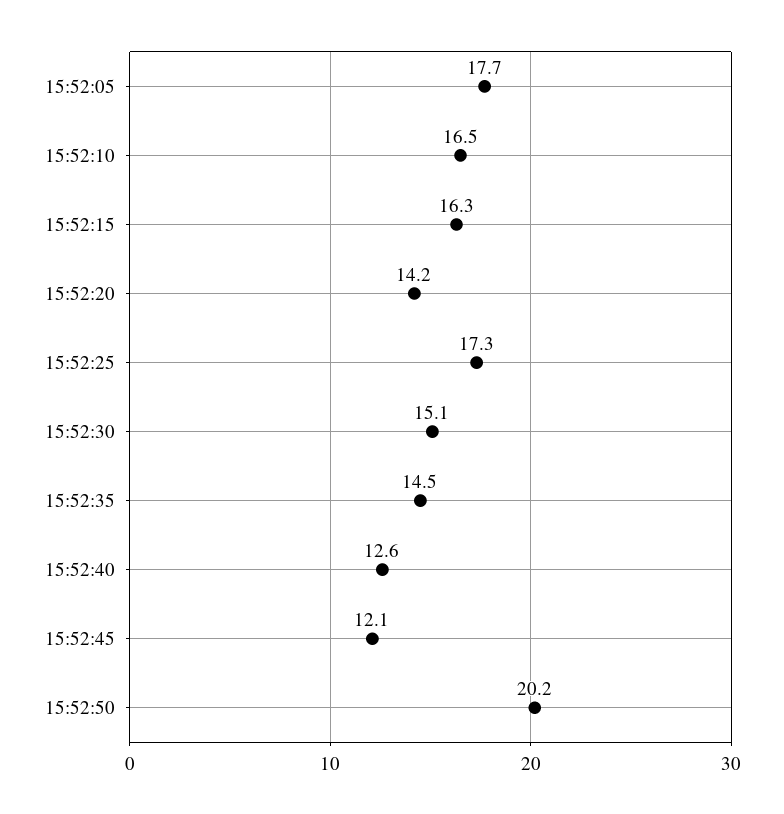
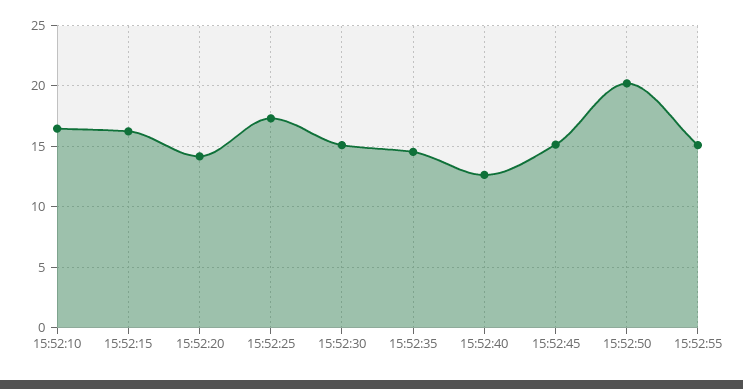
15:52:05: 17.7 -> none
15:52:45: 12.1 -> 15
15:52:55: none -> 15

